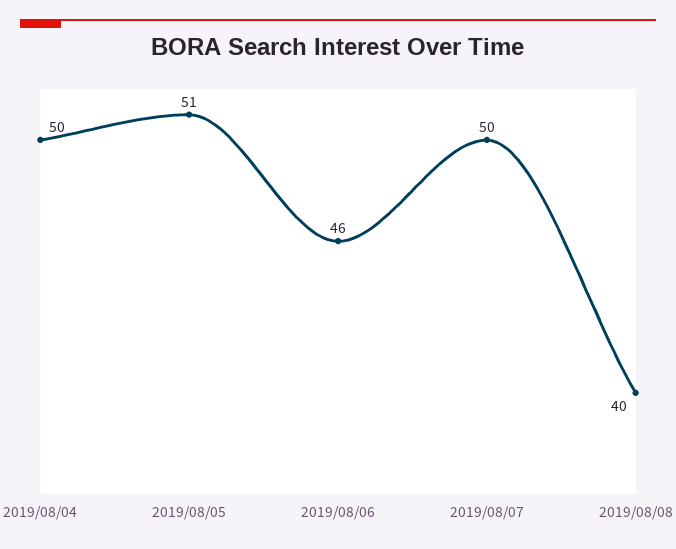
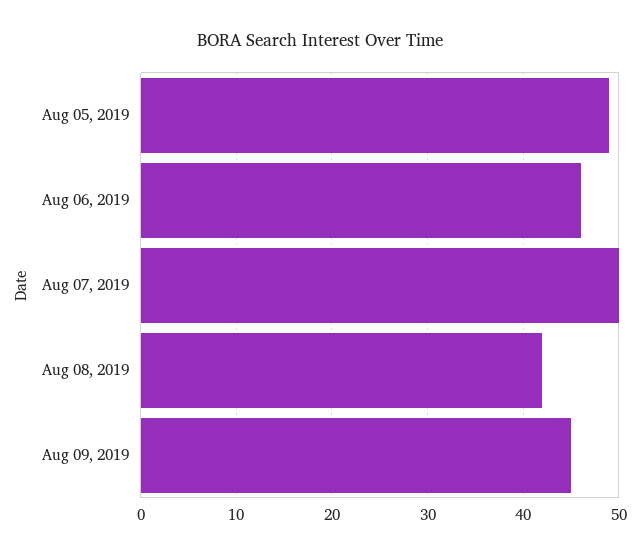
2019/08/04: 50 -> none
2019/08/05: 51 -> 49
2019/08/08: 40 -> 42
Aug 09, 2019: none -> 45

